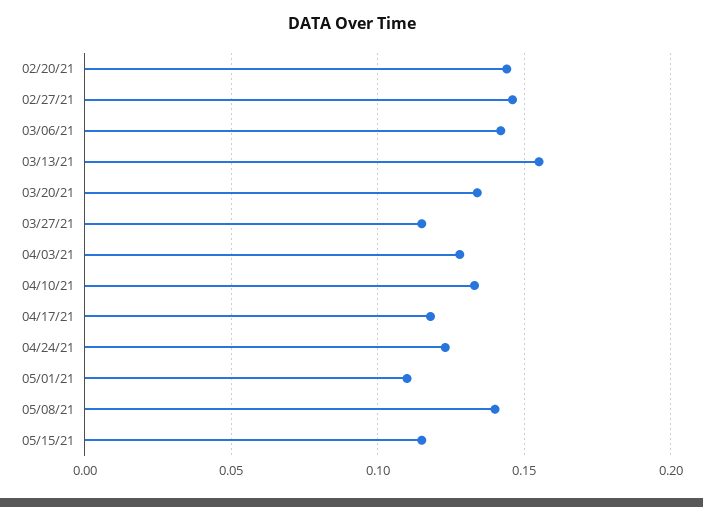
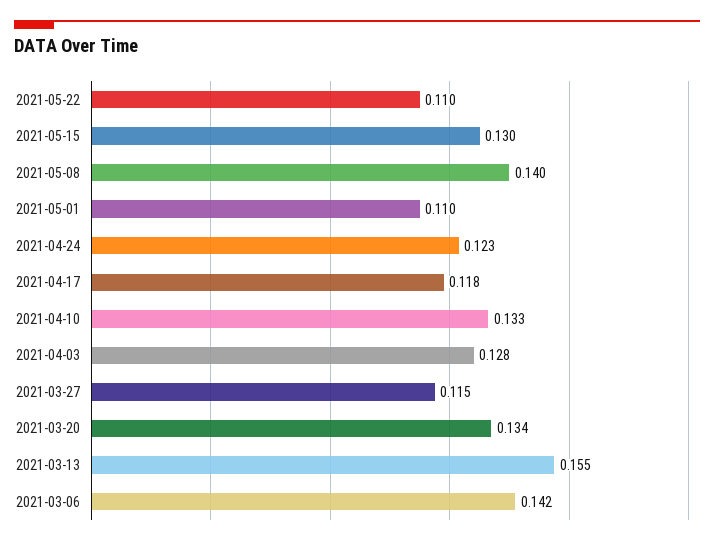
02/20/21: 0.145 -> none
02/27/21: 0.145 -> none
05/15/21: 0.115 -> 0.13
2021-05-22: none -> 0.11

